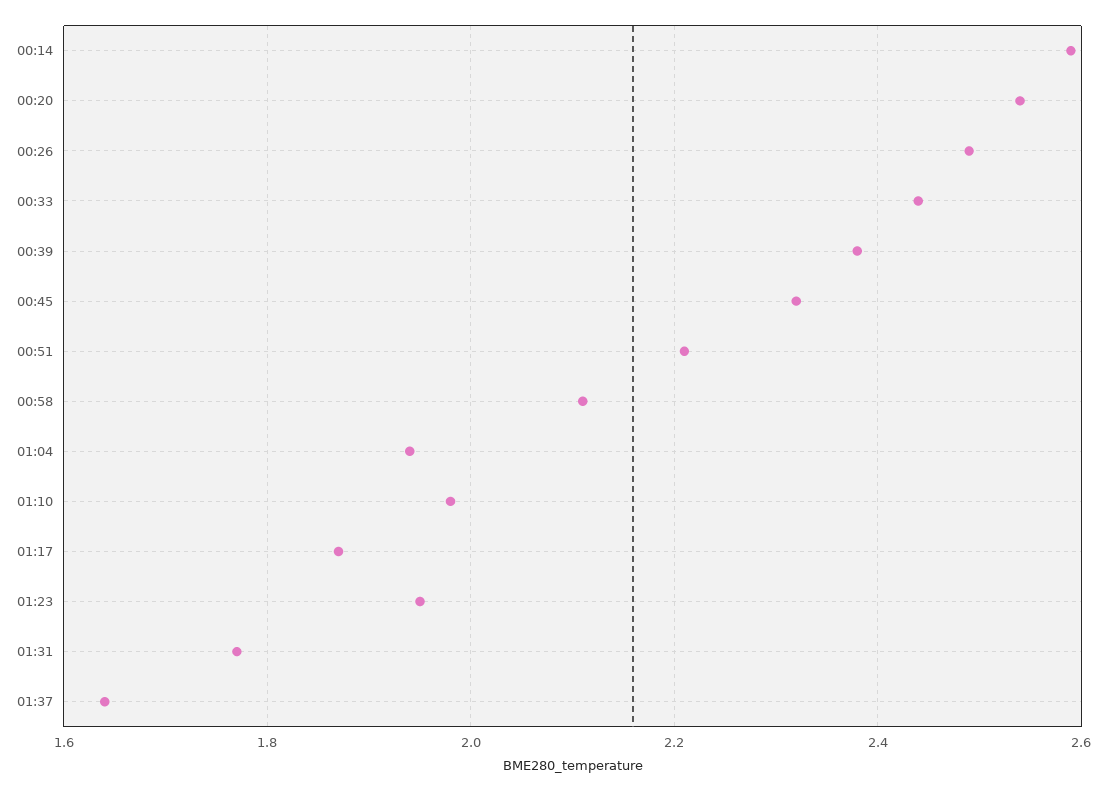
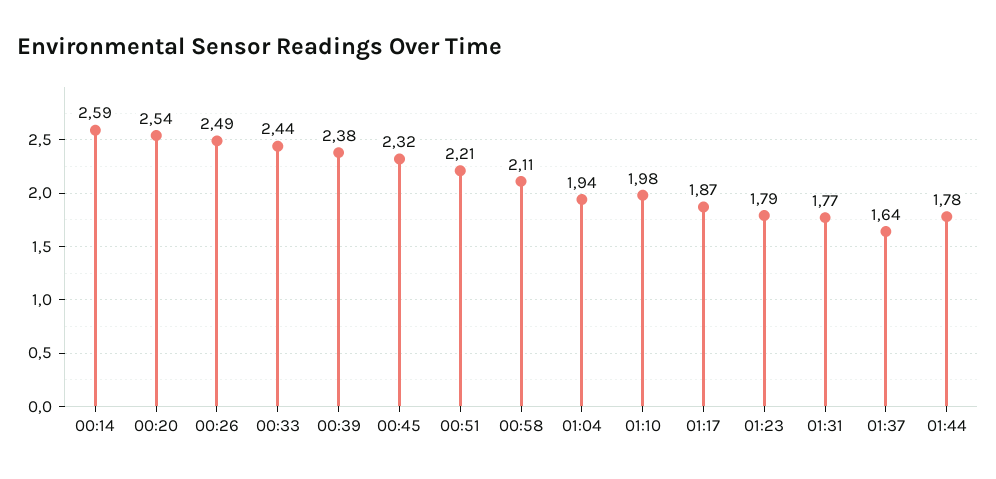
01:23: 1.95 -> 1.79
01:44: none -> 1.78

